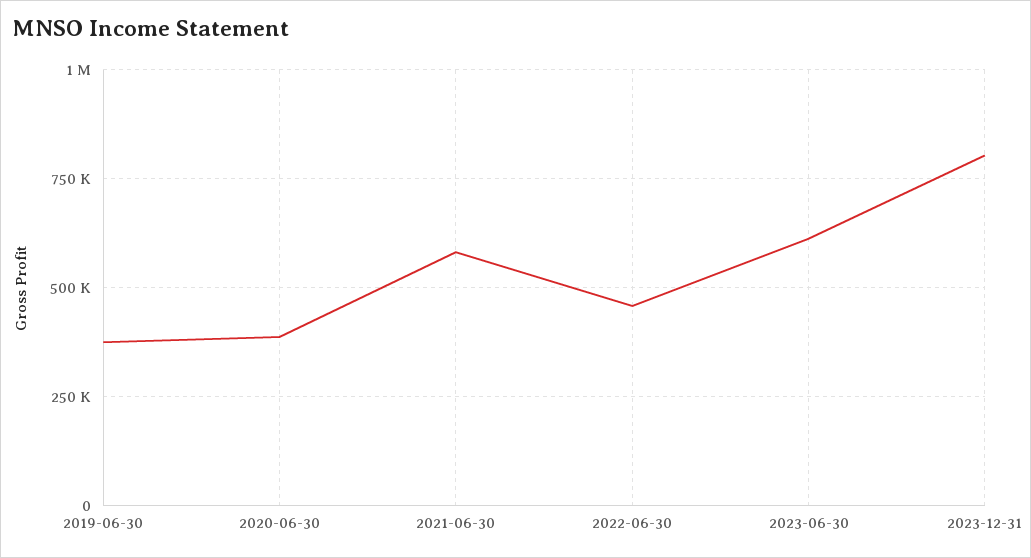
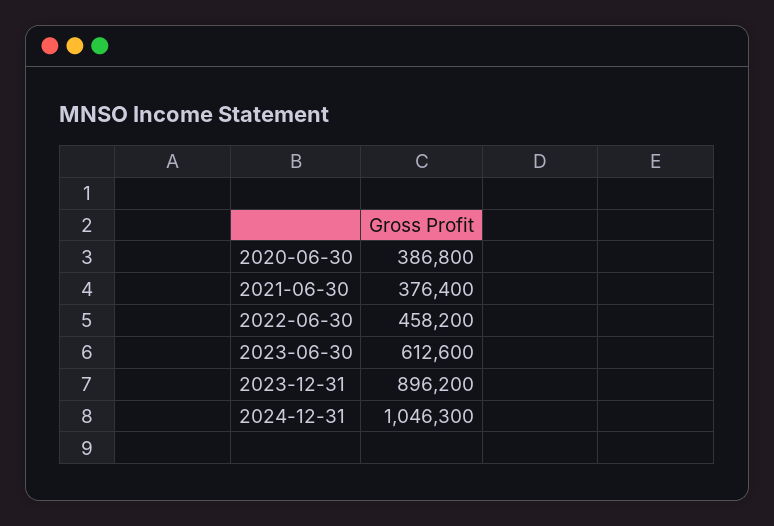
2019-06-30: 375000 -> none
2021-06-30: 575000 -> 376400
2023-12-31: 800000 -> 896200
2024-12-31: none -> 1046300

